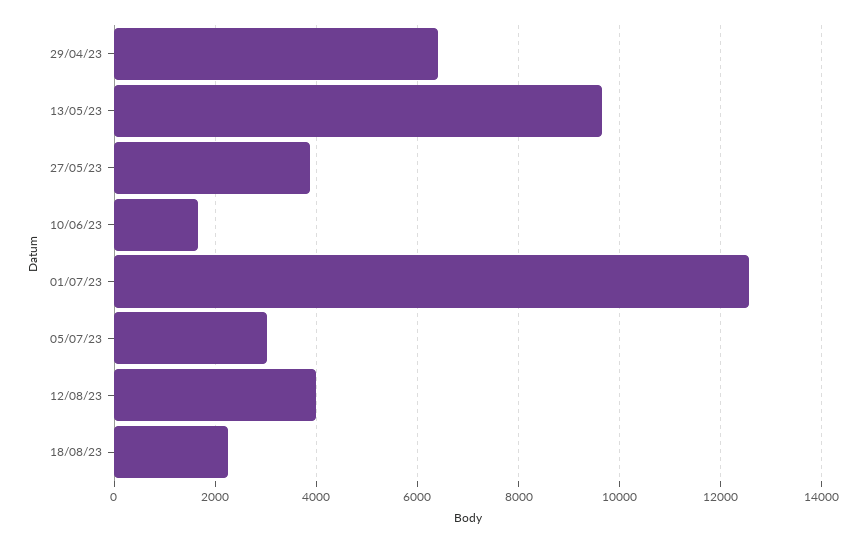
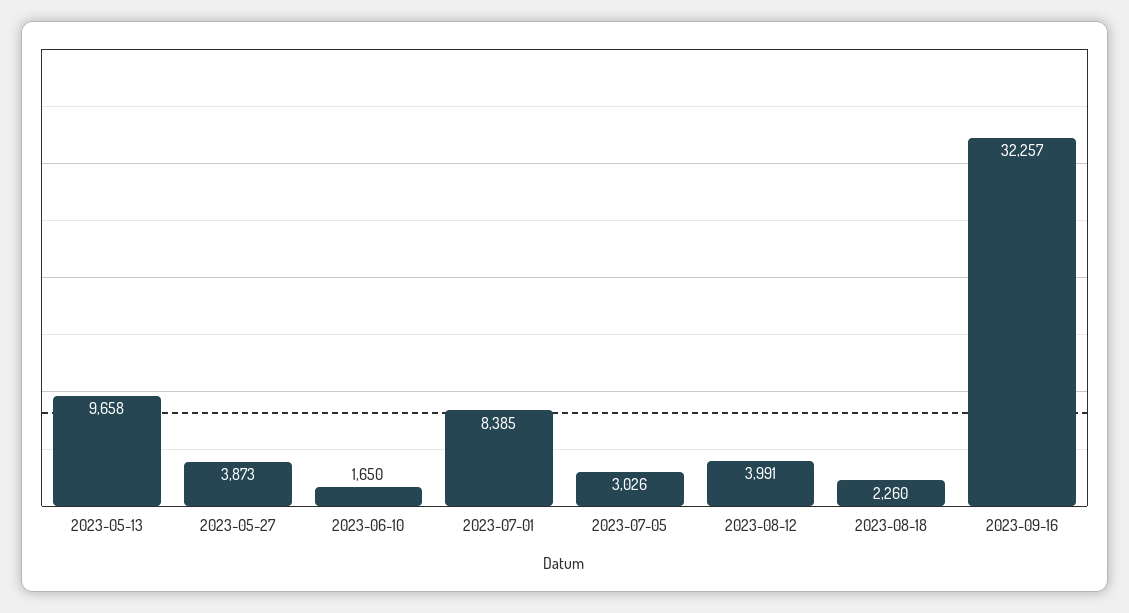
29/04/23: 6400 -> none
01/07/23: 12600 -> 8385
2023-09-16: none -> 32257

